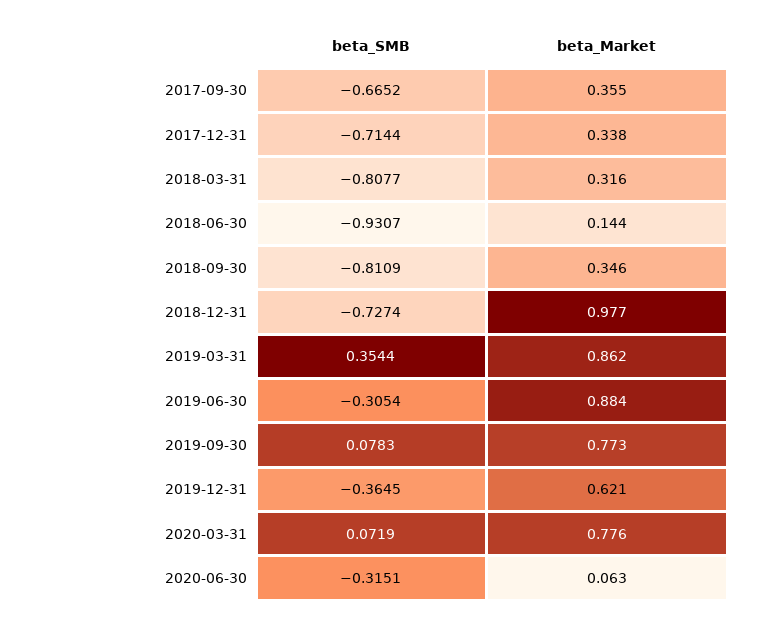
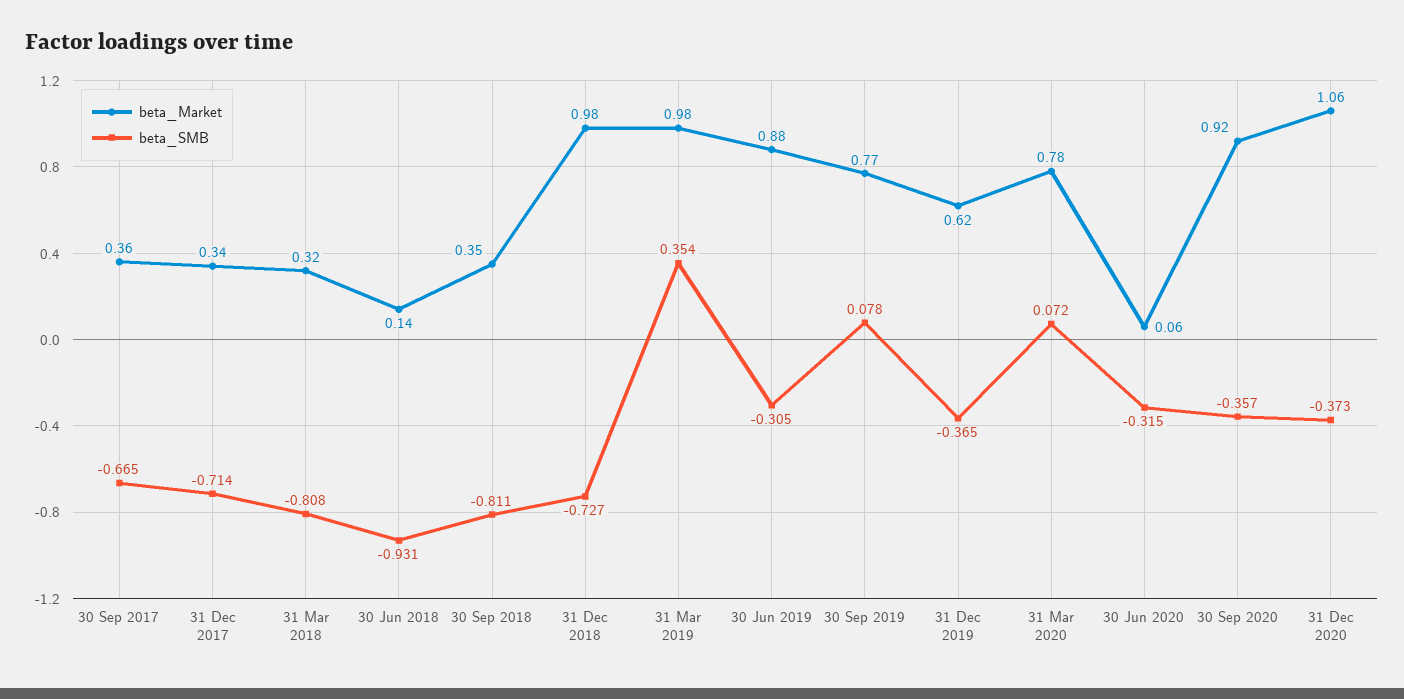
beta_Market, 2019-03-31: 0.862 -> 0.98
beta_Market, 30 Sep 2020: none -> 0.92
beta_SMB, 30 Sep 2020: none -> -0.357
beta_Market, 31 Dec 2020: none -> 1.06
beta_SMB, 31 Dec 2020: none -> -0.373

